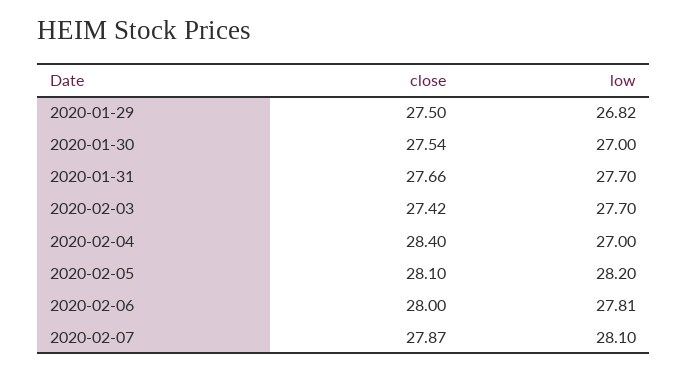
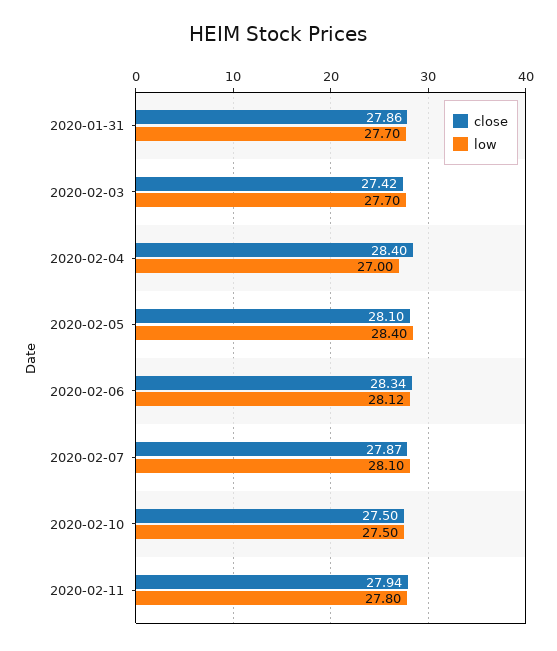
close, 2020-01-29: 27.5 -> none
low, 2020-01-29: 26.82 -> none
close, 2020-01-30: 27.54 -> none
low, 2020-01-30: 27 -> none
close, 2020-01-31: 27.66 -> 27.86
low, 2020-02-05: 28.2 -> 28.4
close, 2020-02-06: 28 -> 28.34
low, 2020-02-06: 27.81 -> 28.12
close, 2020-02-10: none -> 27.5
low, 2020-02-10: none -> 27.5
close, 2020-02-11: none -> 27.94
low, 2020-02-11: none -> 27.8

